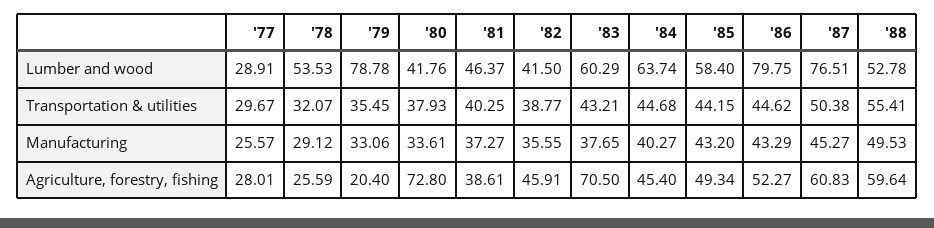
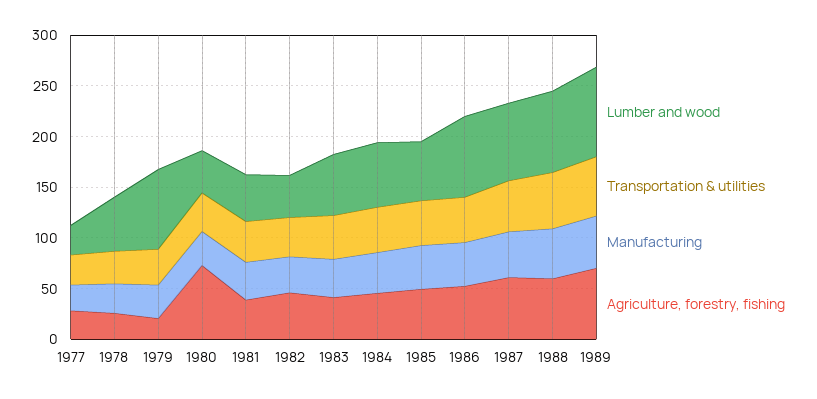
Lumber and wood, '88: 52.78 -> 80
Agriculture, forestry, fishing, '83: 70.5 -> 40
Lumber and wood, 1989: none -> 90
Transportation & utilities, 1989: none -> 60
Manufacturing, 1989: none -> 50
Agriculture, forestry, fishing, 1989: none -> 70

